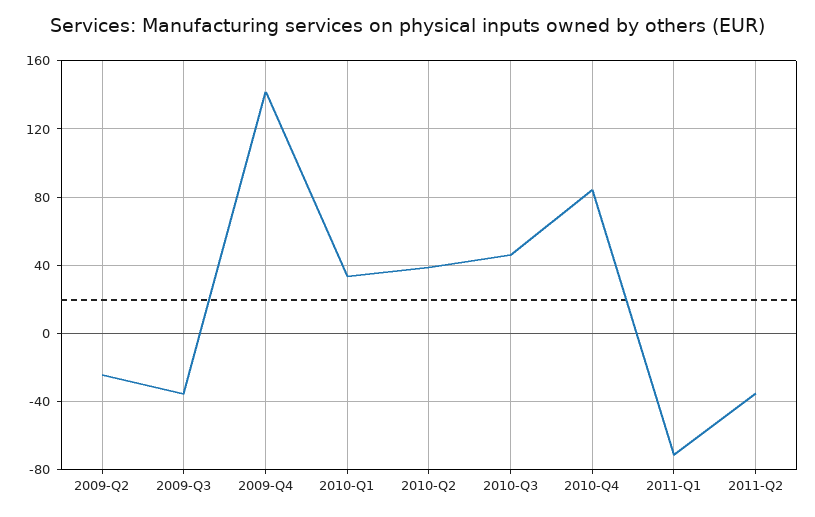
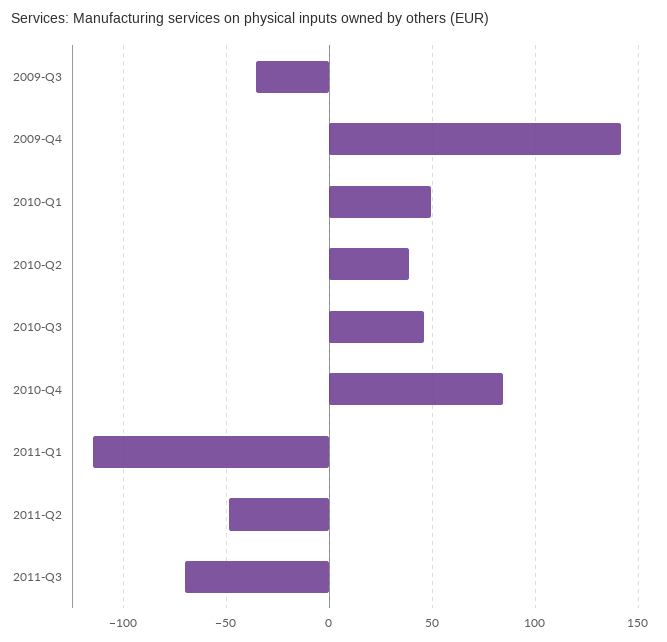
2009-Q2: -25 -> none
2010-Q1: 35 -> 50
2011-Q1: -70 -> -115
2011-Q2: -35 -> -50
2011-Q3: none -> -70

